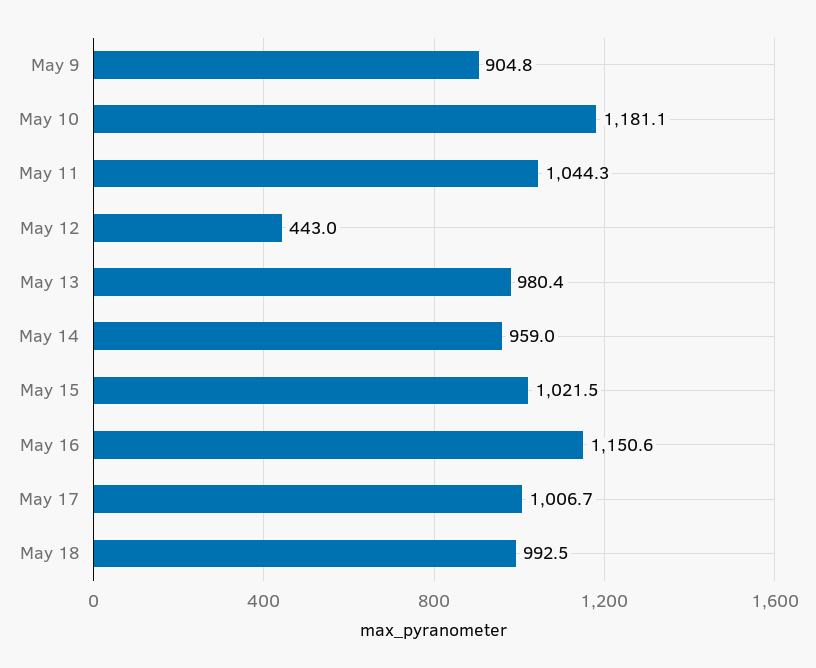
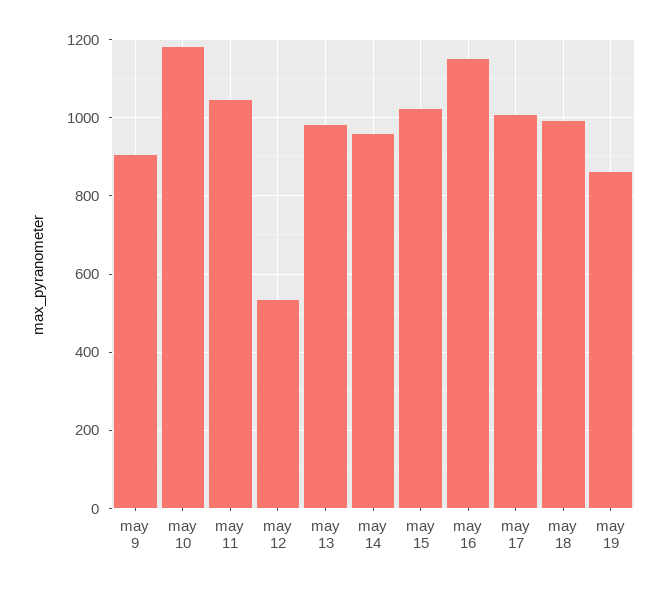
May 12: 443 -> 540
may 19: none -> 860

